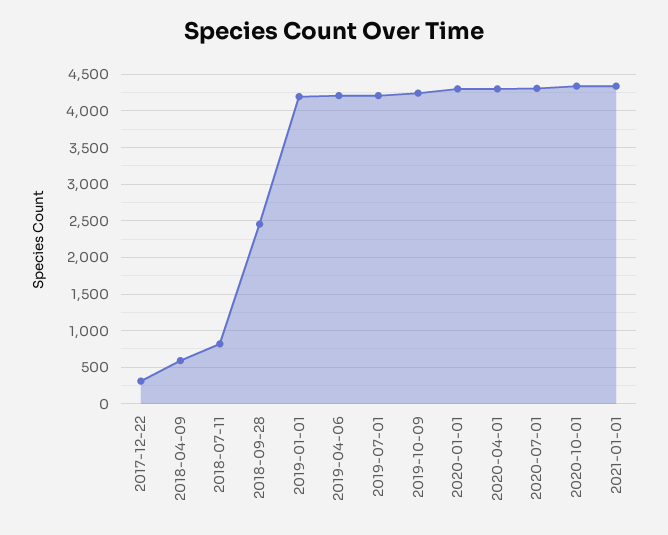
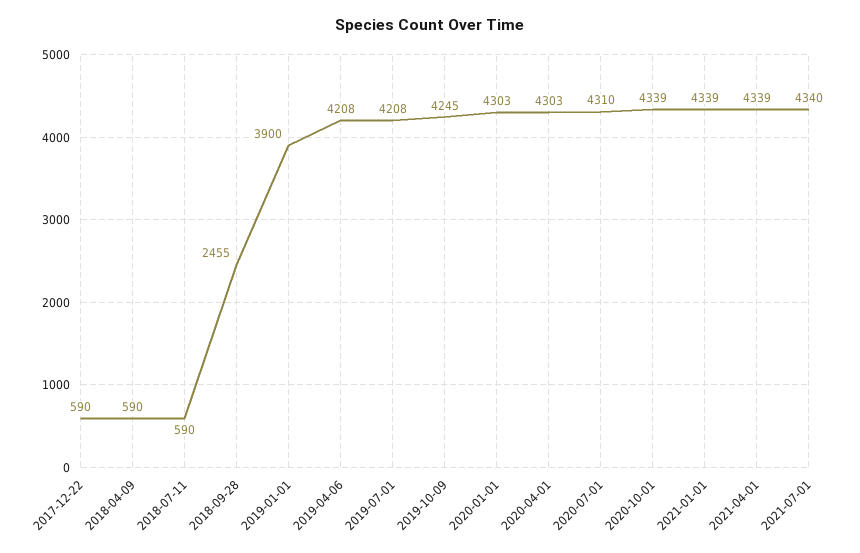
2017-12-22: 300 -> 590
2018-07-11: 800 -> 590
2019-01-01: 4200 -> 3900
2021-04-01: none -> 4339
2021-07-01: none -> 4340

